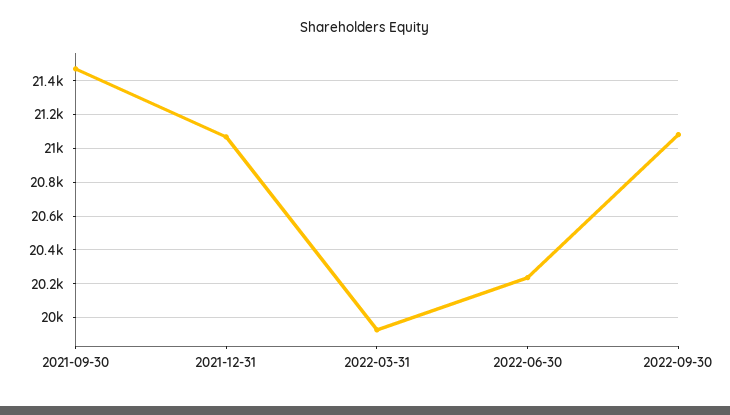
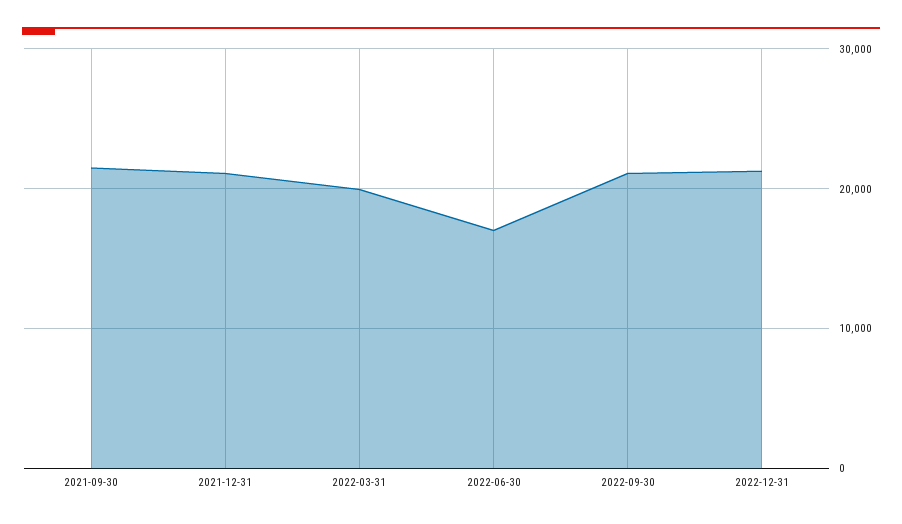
2022-06-30: 20250 -> 17000
2022-12-31: none -> 21000

